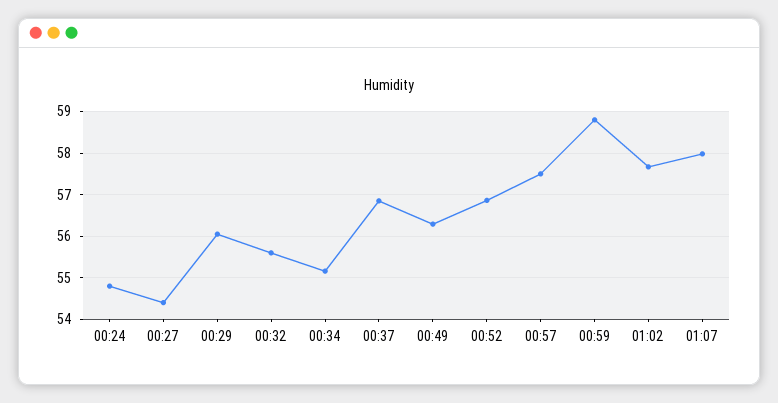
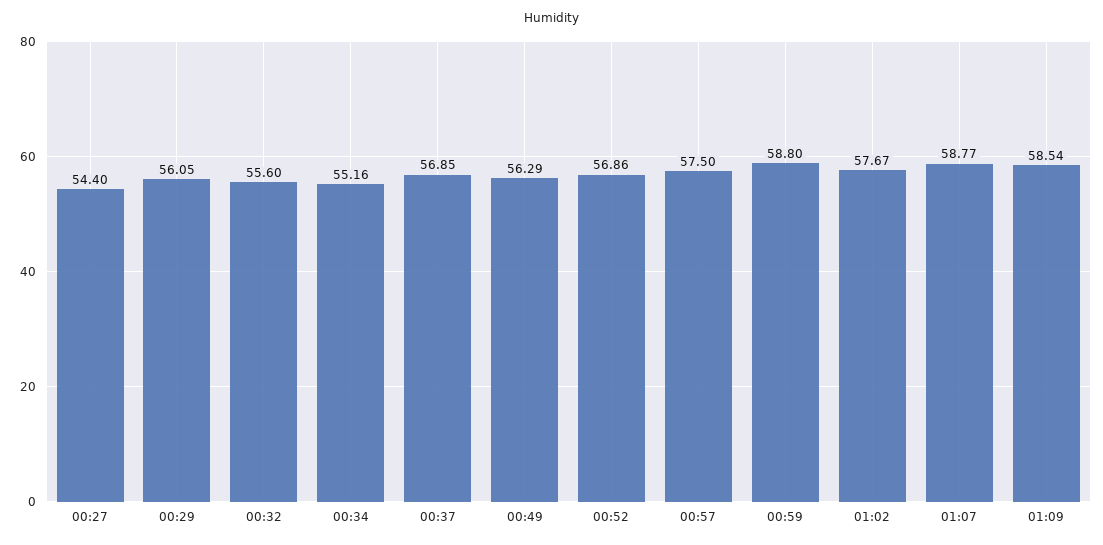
00:24: 54.8 -> none
01:07: 58 -> 58.77
01:09: none -> 58.54

